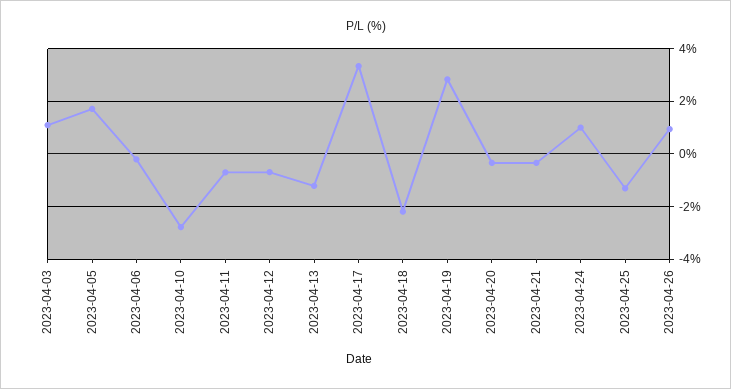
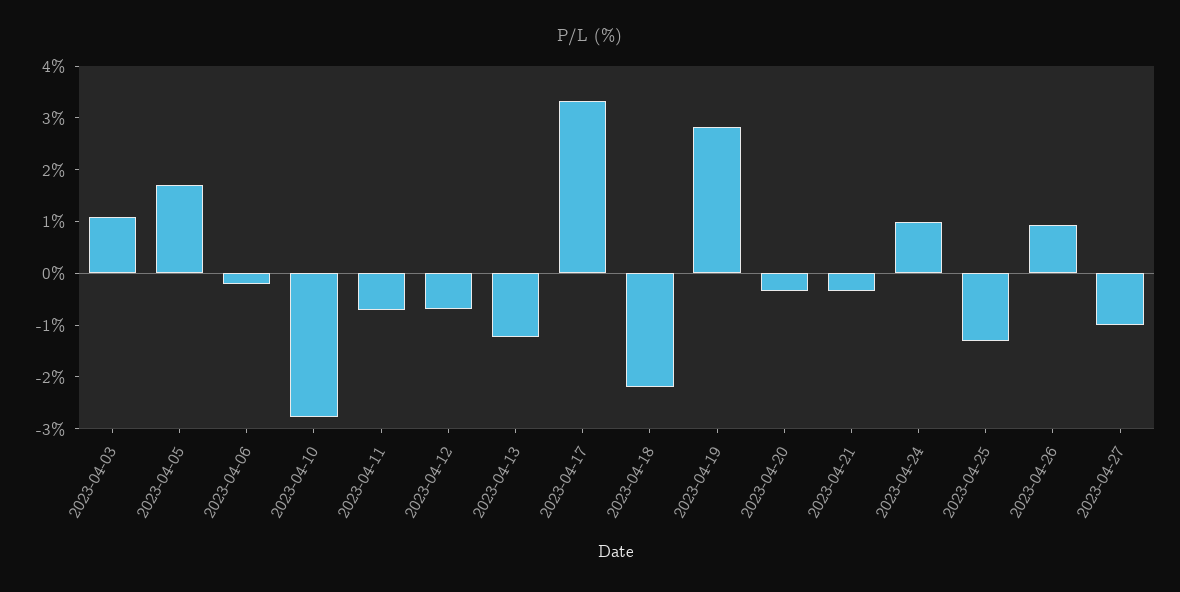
2023-04-27: none -> -1

